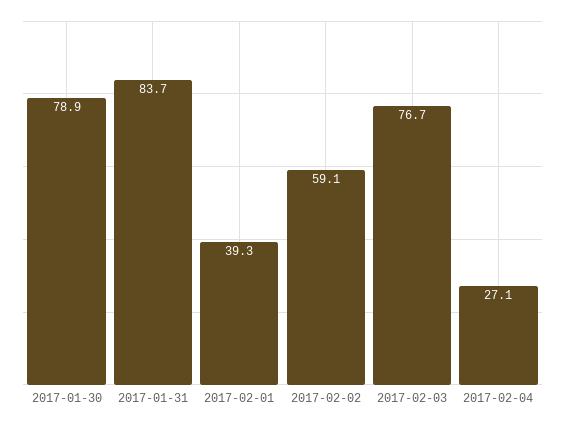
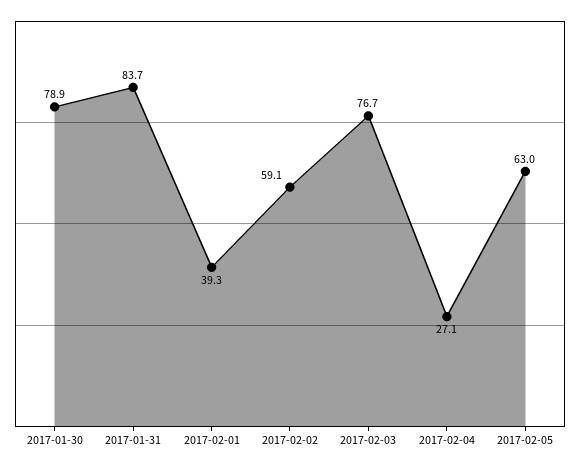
2017-02-05: none -> 63

